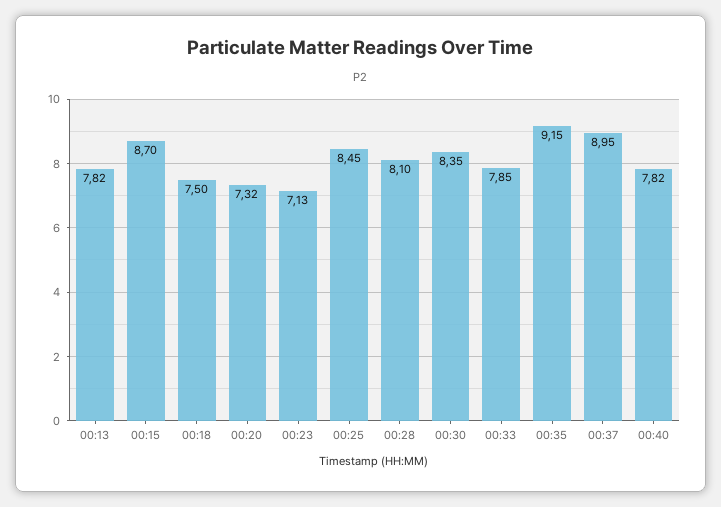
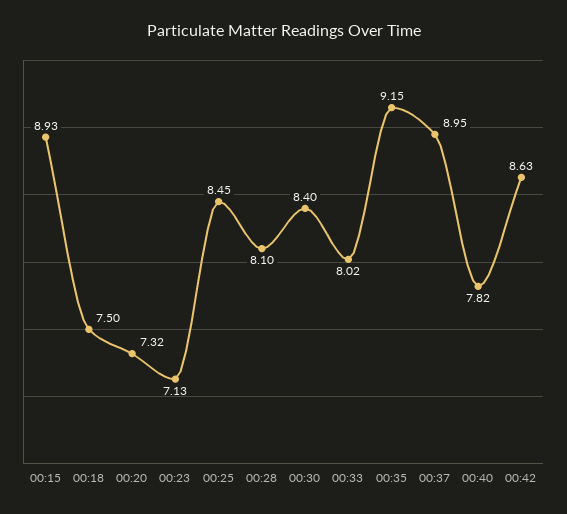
00:13: 7.82 -> none
00:15: 8.7 -> 8.93
00:30: 8.35 -> 8.4
00:33: 7.85 -> 8.02
00:42: none -> 8.63

